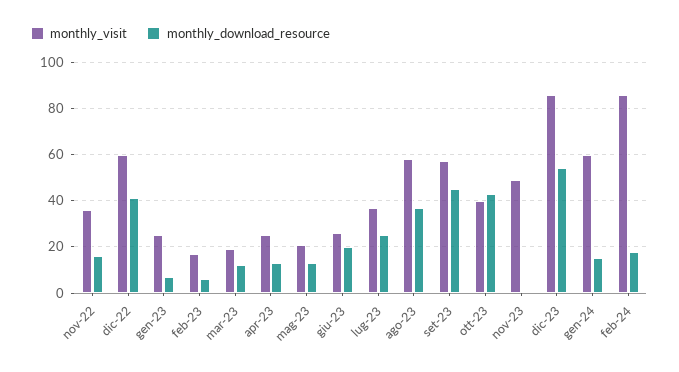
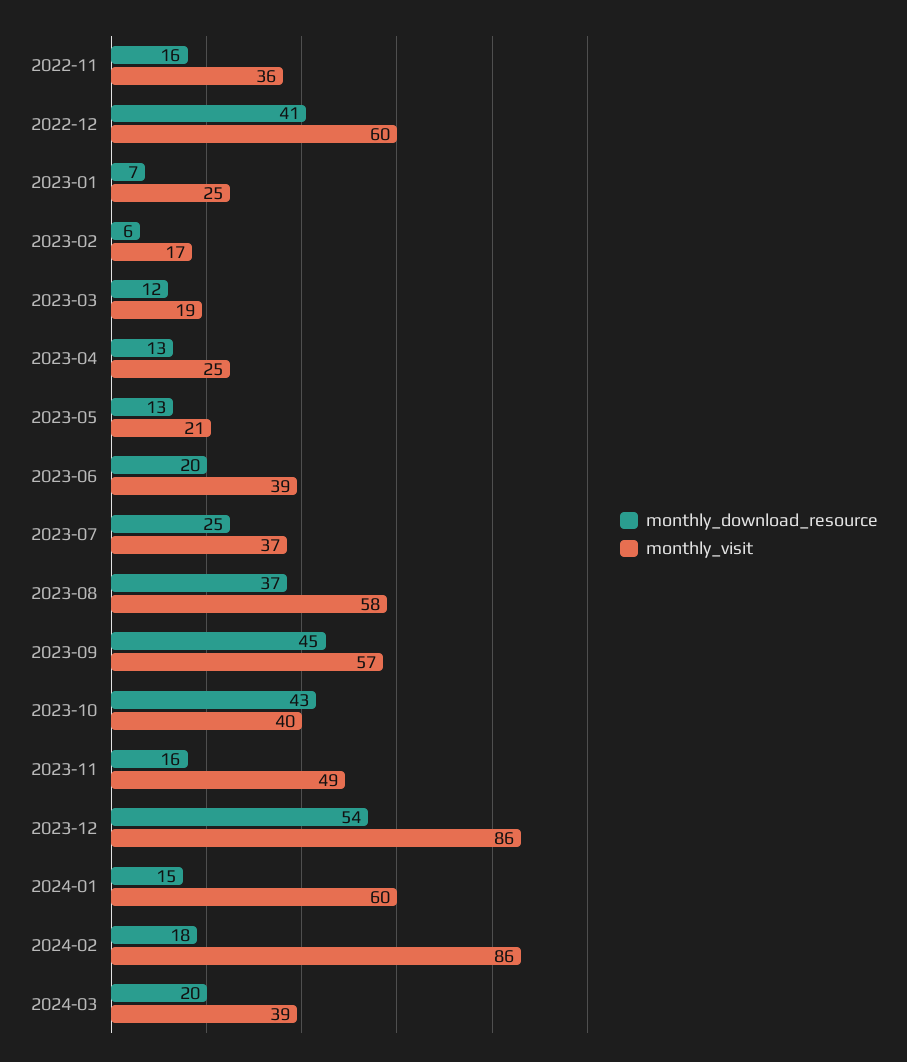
monthly_visit, giu-23: 25 -> 39
monthly_download_resource, nov-23: 0 -> 16
monthly_download_resource, 2024-03: none -> 20
monthly_visit, 2024-03: none -> 39

